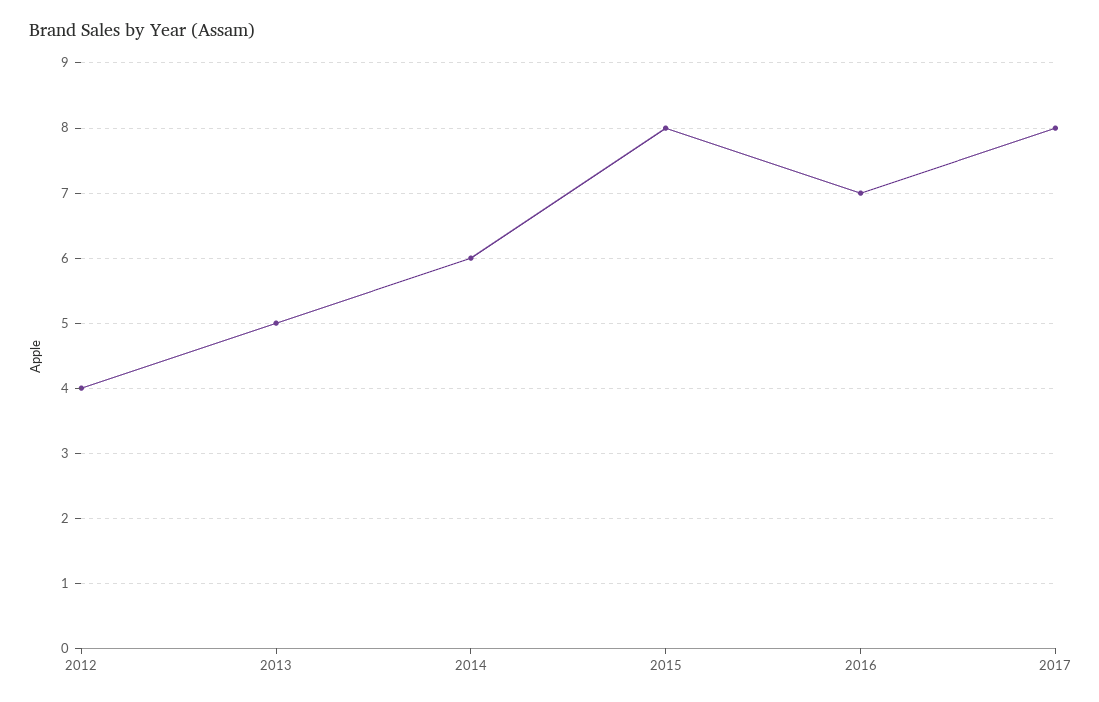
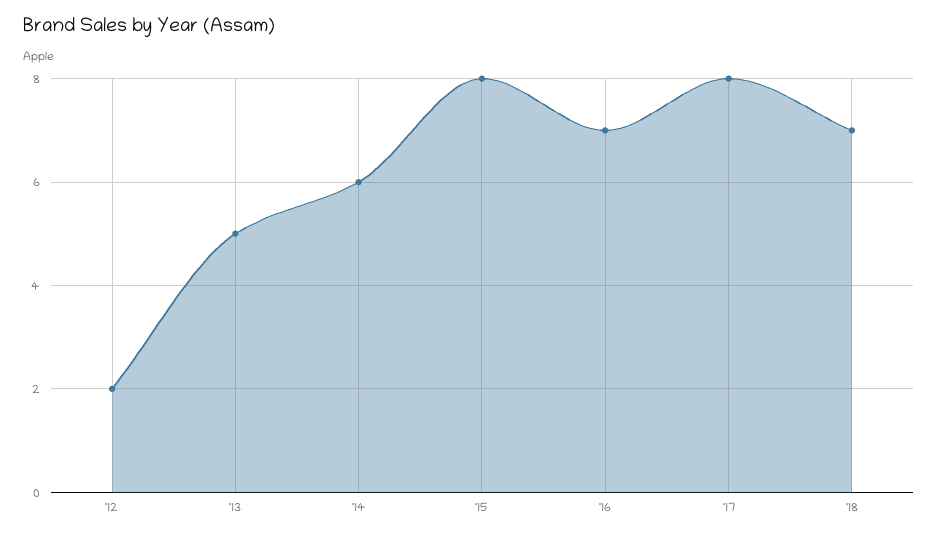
2012: 4 -> 2
'18: none -> 7

